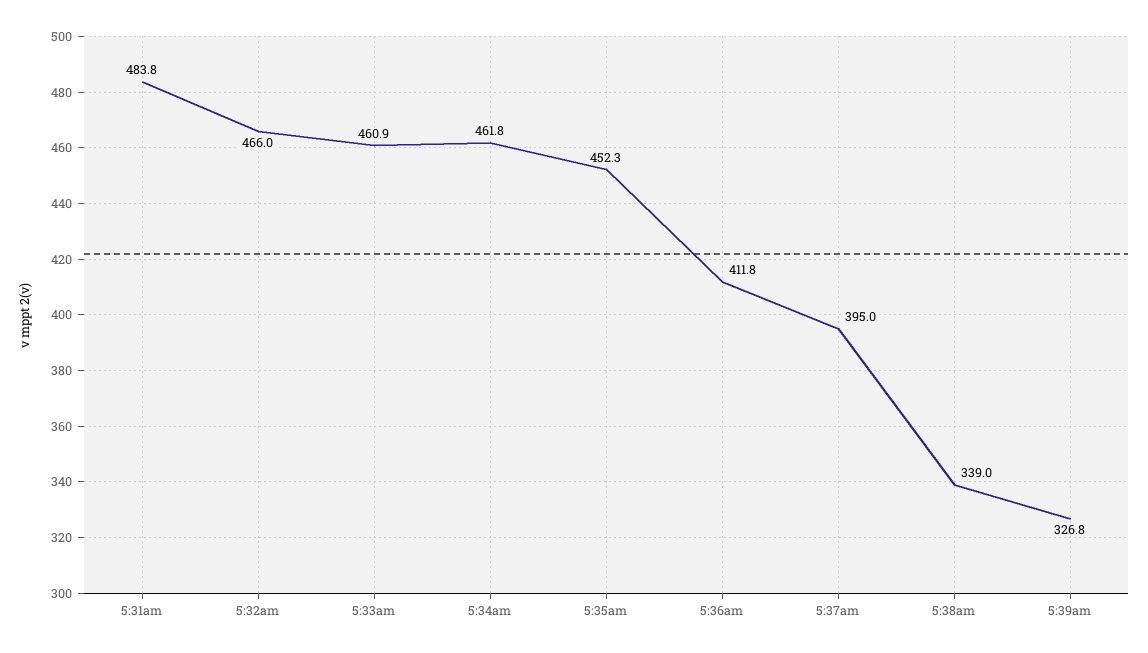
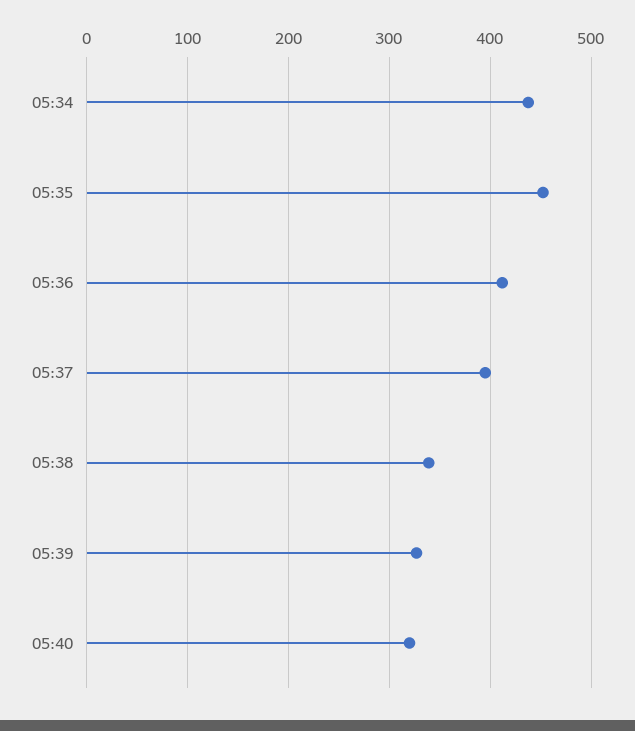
5:31am: 483.8 -> none
5:32am: 466 -> none
5:33am: 460.9 -> none
5:34am: 461.8 -> 440
05:40: none -> 320

